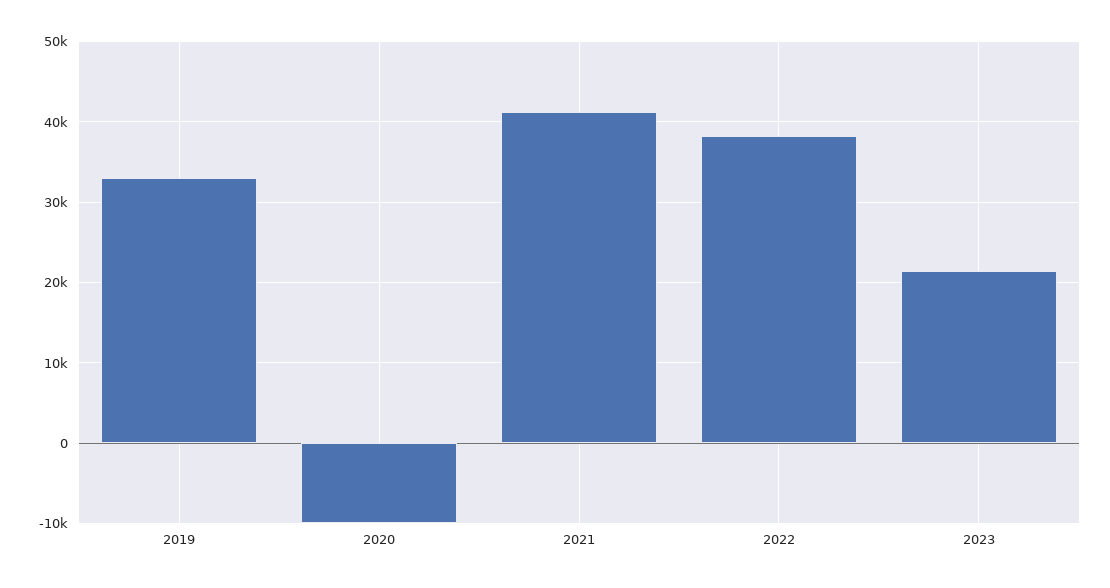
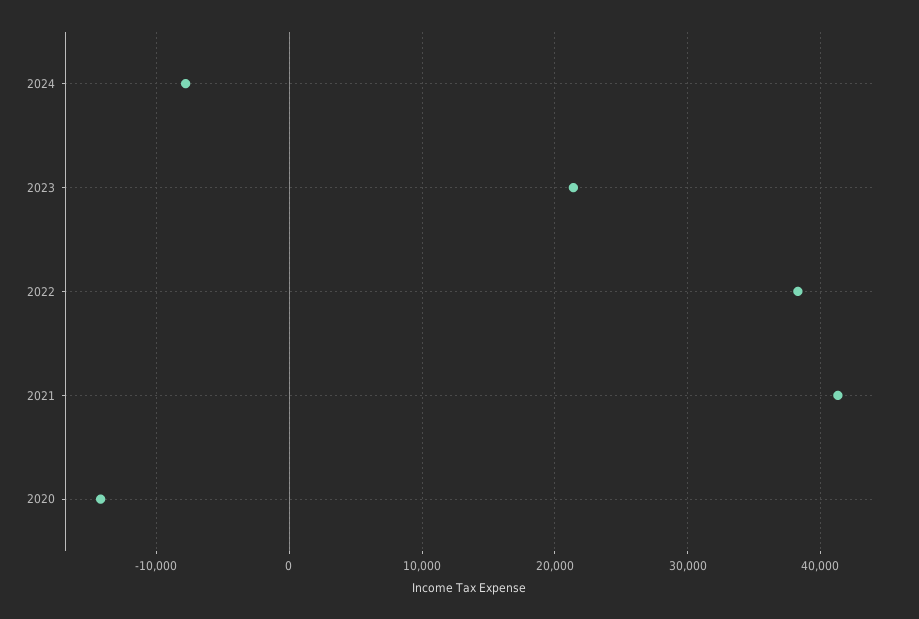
2019: 33000 -> none
2020: -10000 -> -14000
2024: none -> -8000

